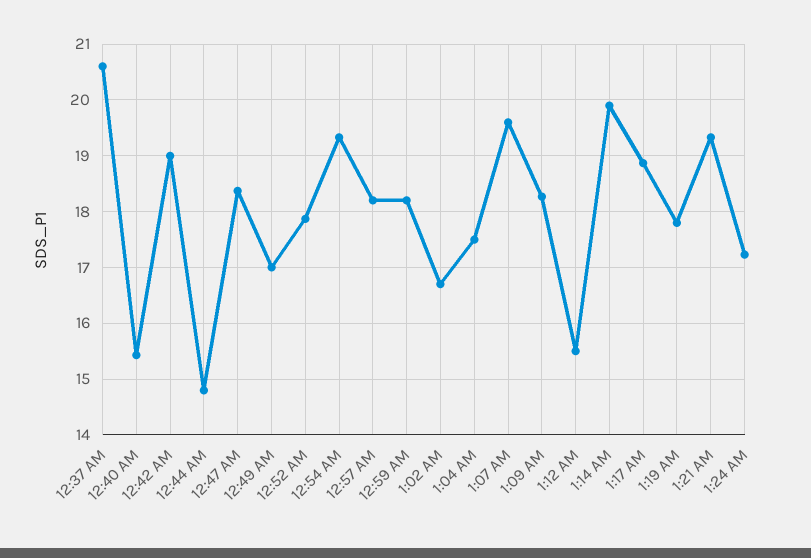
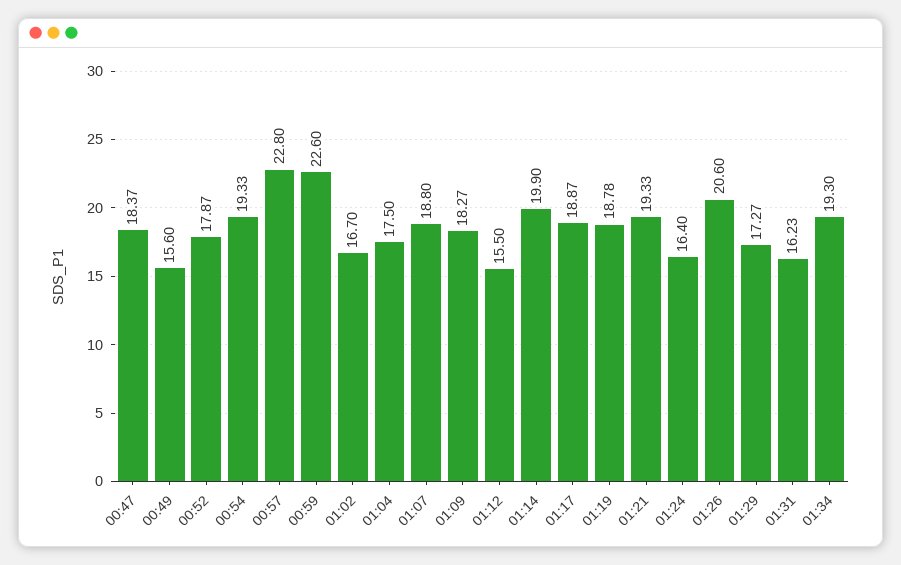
12:37 AM: 20.6 -> none
12:40 AM: 15.4 -> none
12:42 AM: 19 -> none
12:44 AM: 14.8 -> none
12:49 AM: 17 -> 15.6
12:57 AM: 18.2 -> 22.8
12:59 AM: 18.2 -> 22.6
1:07 AM: 19.6 -> 18.8
1:19 AM: 17.8 -> 18.78
1:24 AM: 17.2 -> 16.4
01:26: none -> 20.6
01:29: none -> 17.27
01:31: none -> 16.23
01:34: none -> 19.3

